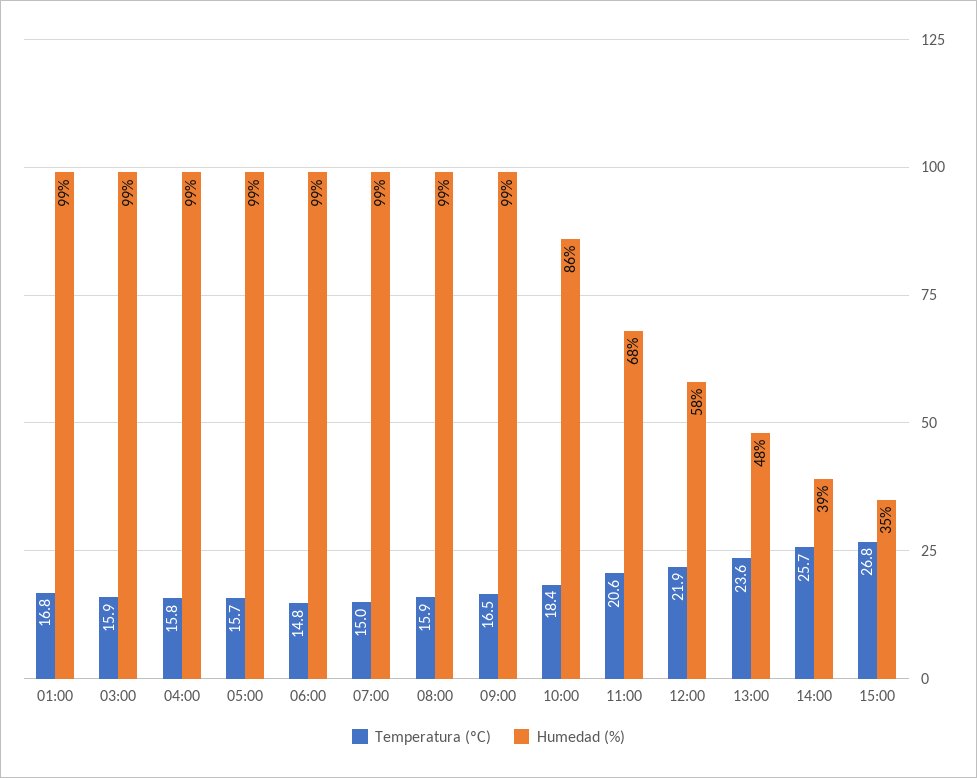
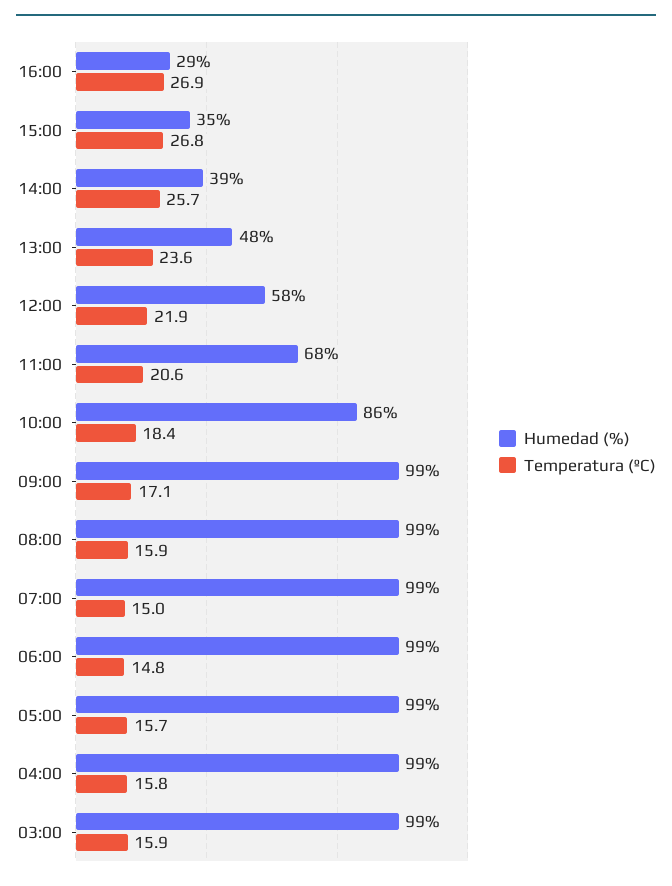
Temperatura (ºC), 01:00: 16.8 -> none
Humedad (%), 01:00: 99 -> none
Temperatura (ºC), 09:00: 16.5 -> 17.1
Humedad (%), 16:00: none -> 29
Temperatura (ºC), 16:00: none -> 26.9

